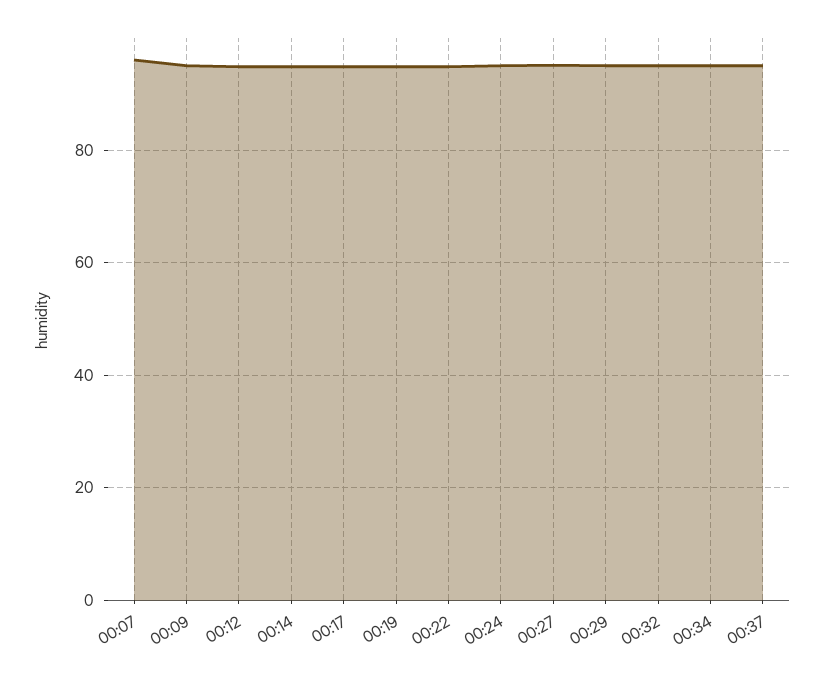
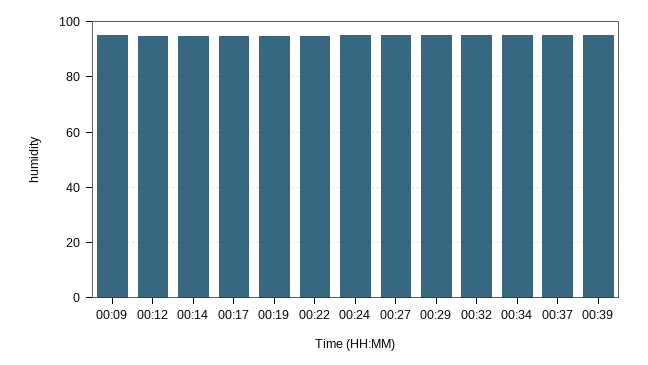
00:07: 96 -> none
00:39: none -> 95

